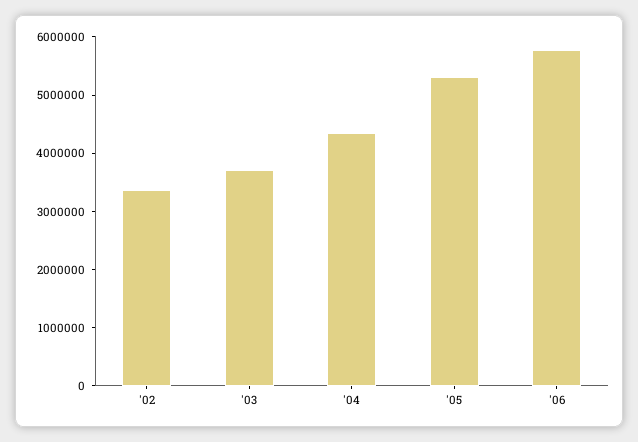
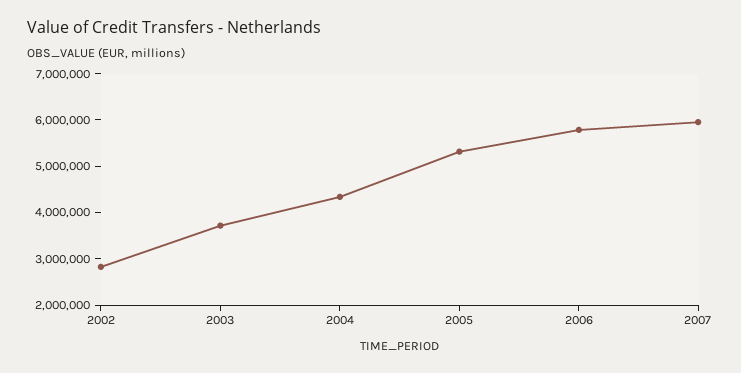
'02: 3400000 -> 2800000
2007: none -> 6000000

